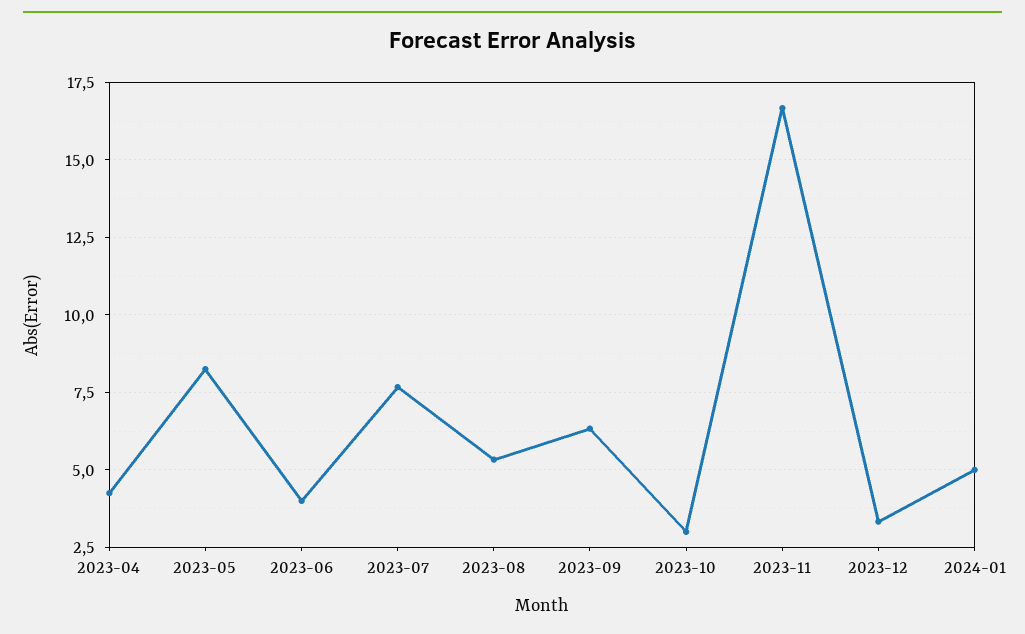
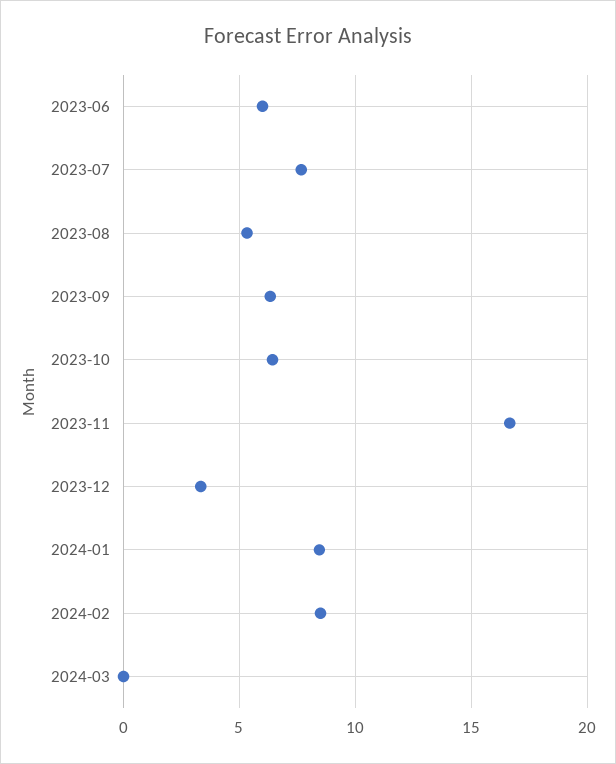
2023-04: 4.25 -> none
2023-05: 8.25 -> none
2023-06: 4 -> 6
2023-10: 3 -> 6.5
2024-01: 5 -> 8.5
2024-02: none -> 8.5
2024-03: none -> 0

